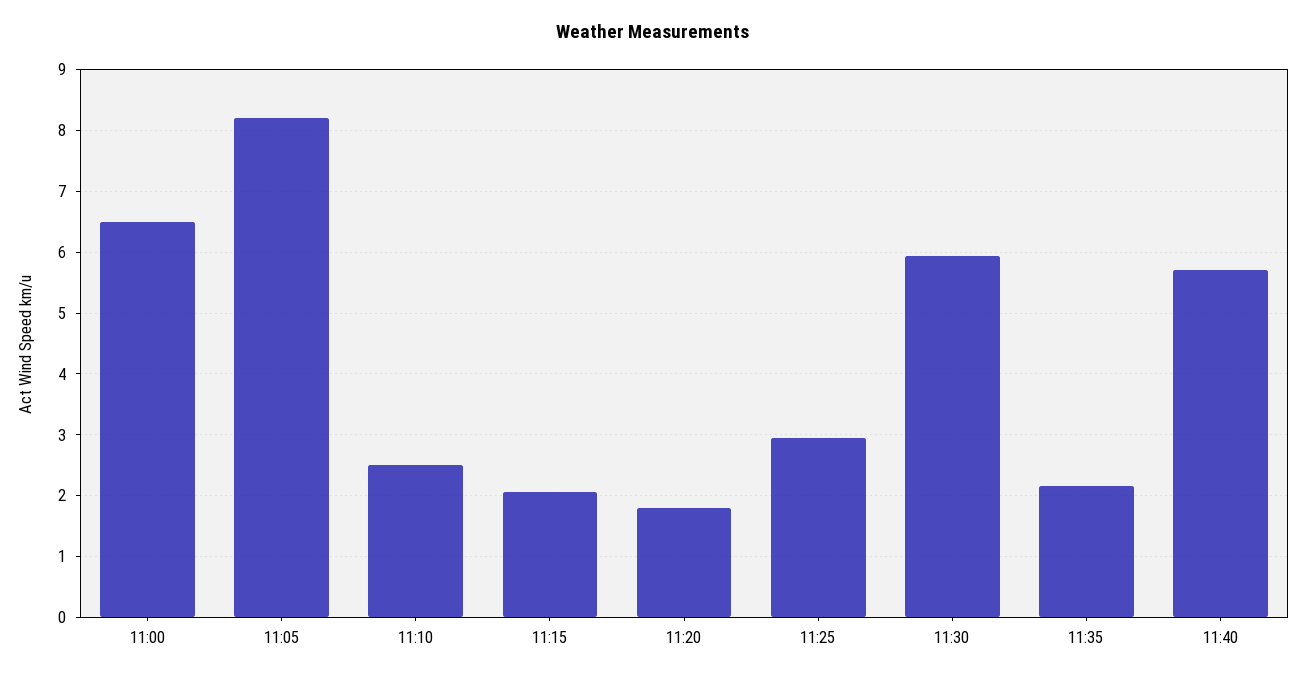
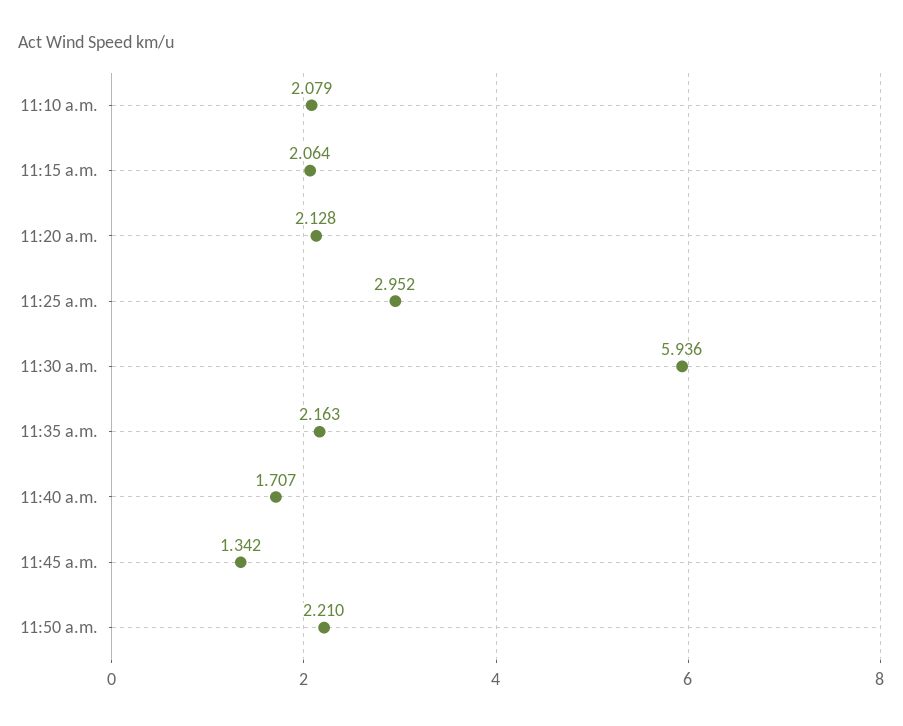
11:00: 6.5 -> none
11:05: 8.2 -> none
11:10: 2.5 -> 2.079
11:20: 1.8 -> 2.128
11:40: 5.7 -> 1.707
11:45 a.m.: none -> 1.342
11:50 a.m.: none -> 2.21

